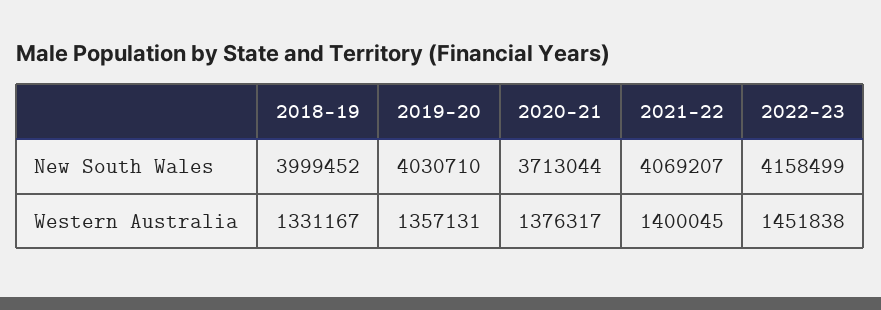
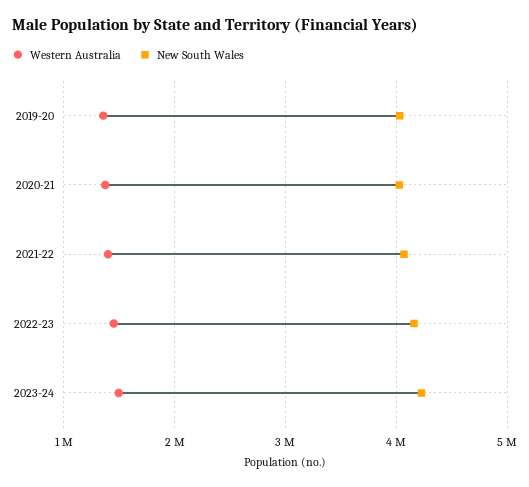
New South Wales, 2018-19: 3999452 -> none
New South Wales, 2020-21: 3713044 -> 4000000
Western Australia, 2018-19: 1331167 -> none
Western Australia, 2023-24: none -> 1500000
New South Wales, 2023-24: none -> 4200000

